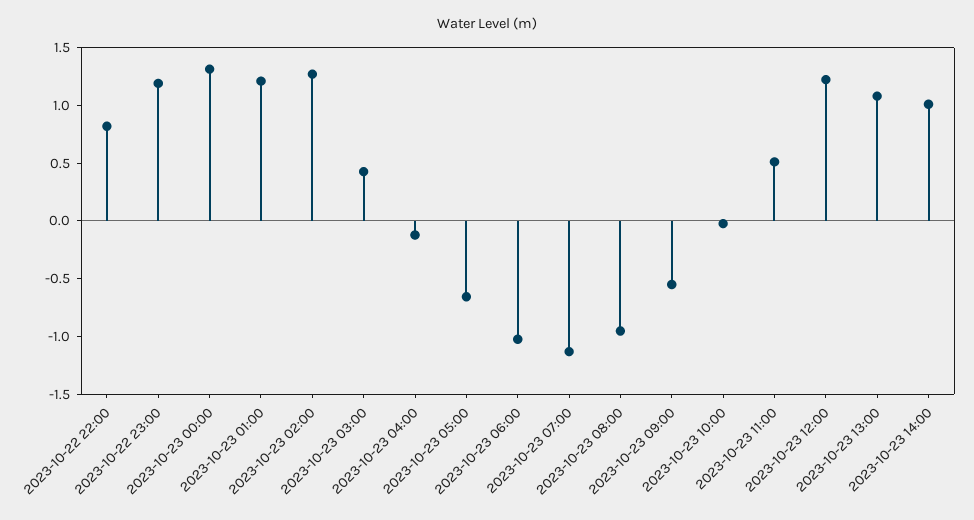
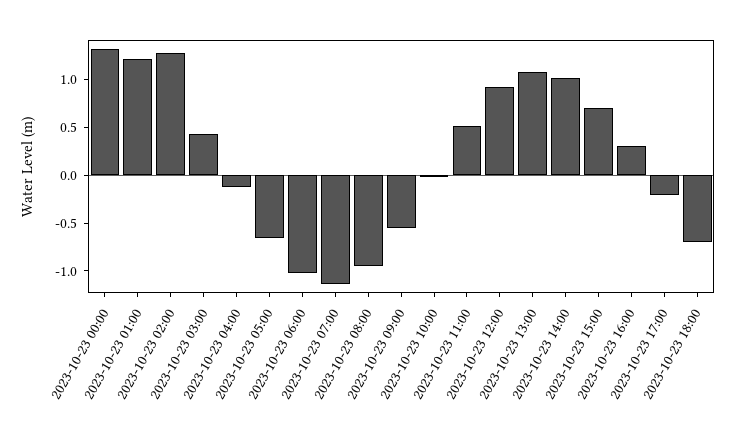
2023-10-22 22:00: 0.8 -> none
2023-10-22 23:00: 1.2 -> none
2023-10-23 12:00: 1.2 -> 0.9
2023-10-23 15:00: none -> 0.7
2023-10-23 16:00: none -> 0.3
2023-10-23 17:00: none -> -0.2
2023-10-23 18:00: none -> -0.7

